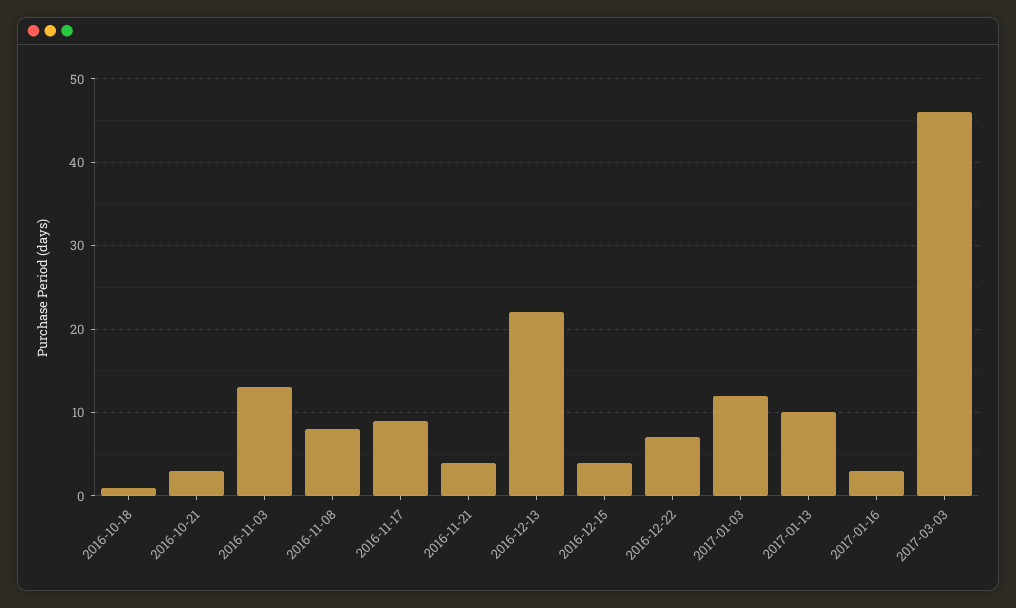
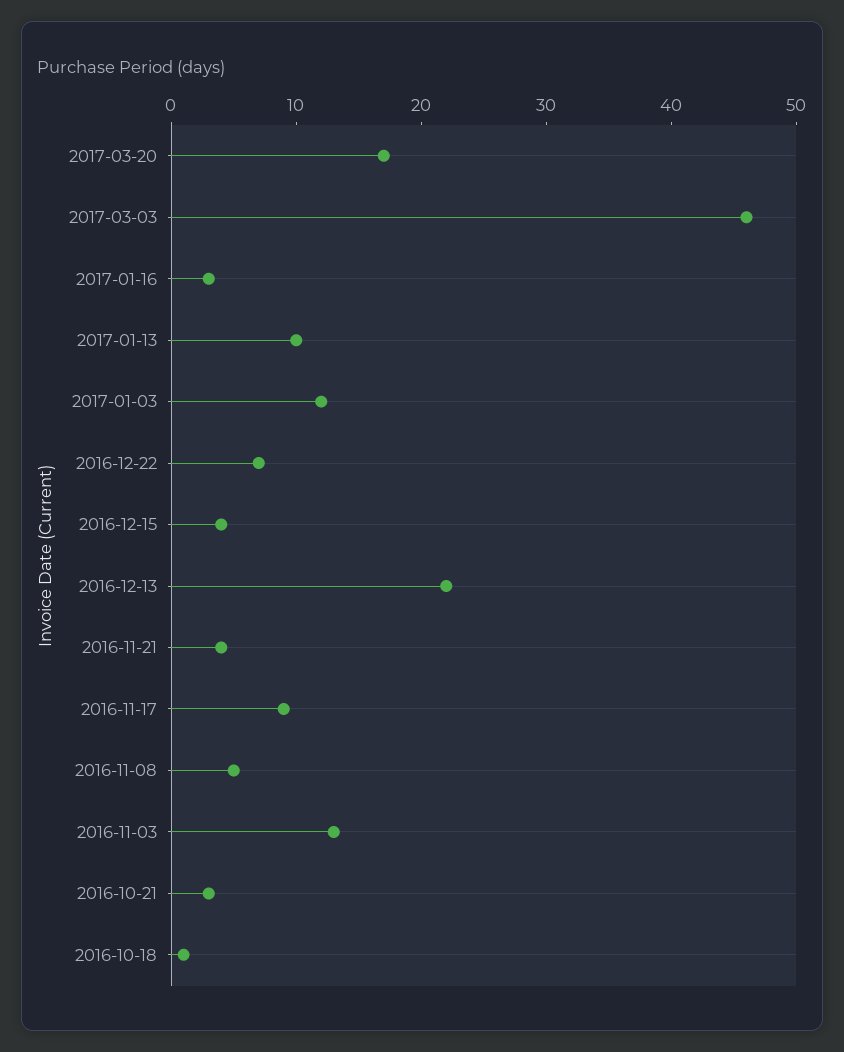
2016-11-08: 8 -> 5
2017-03-20: none -> 17

